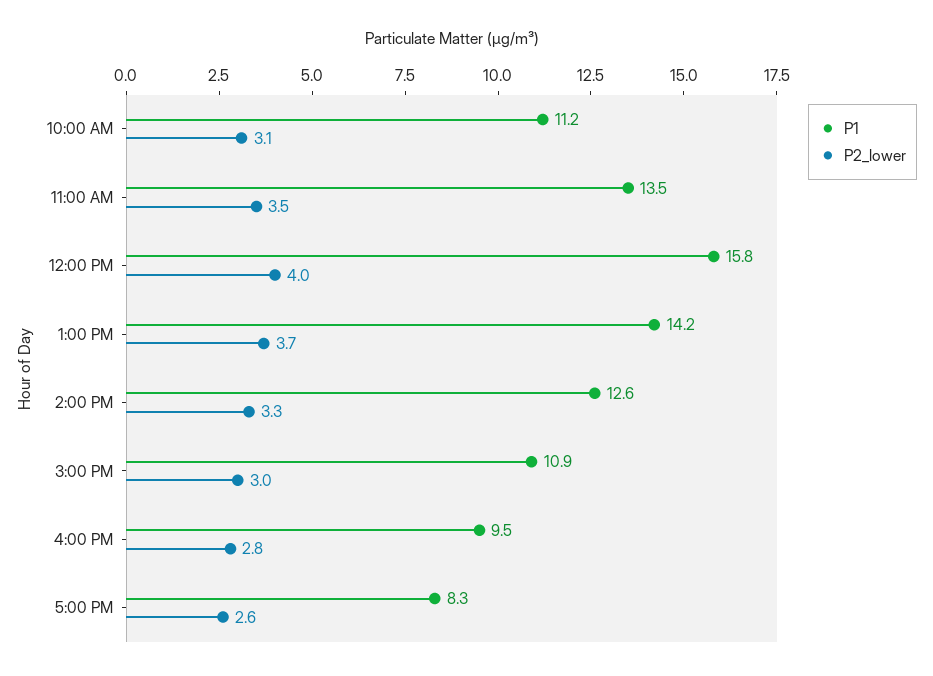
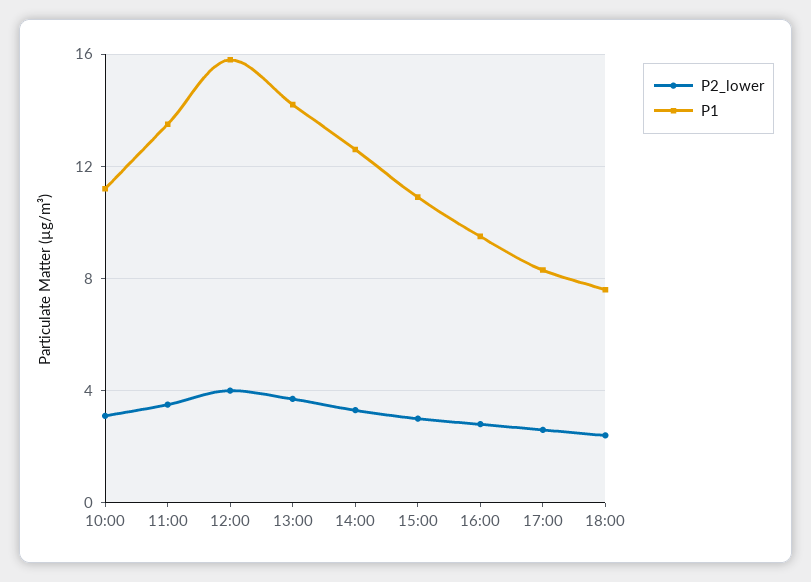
P2_lower, 18:00: none -> 2.5
P1, 18:00: none -> 7.5

